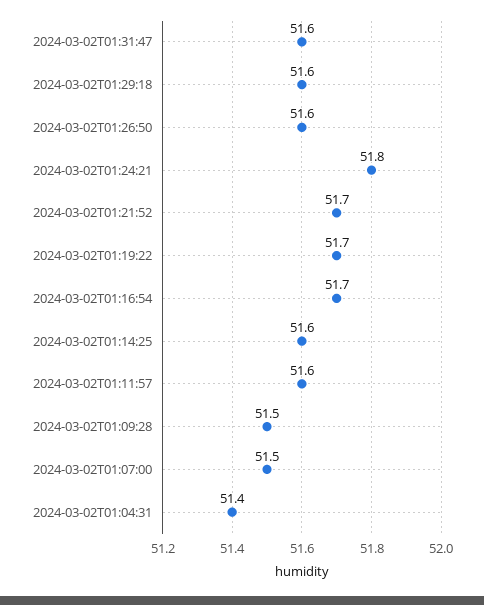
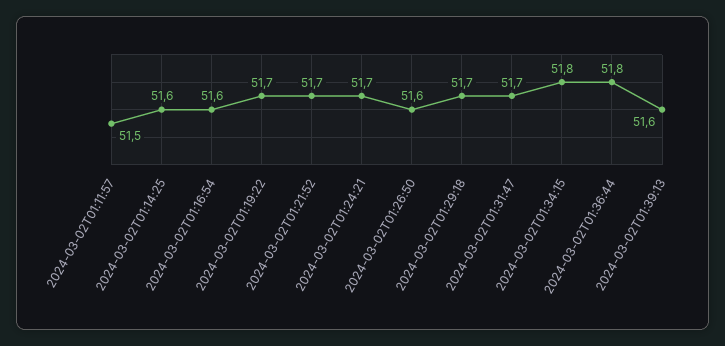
2024-03-02T01:31:47: 51.6 -> 51.7
2024-03-02T01:29:18: 51.6 -> 51.7
2024-03-02T01:24:21: 51.8 -> 51.7
2024-03-02T01:16:54: 51.7 -> 51.6
2024-03-02T01:11:57: 51.6 -> 51.5
2024-03-02T01:09:28: 51.5 -> none
2024-03-02T01:07:00: 51.5 -> none
2024-03-02T01:04:31: 51.4 -> none
2024-03-02T01:34:15: none -> 51.8
2024-03-02T01:36:44: none -> 51.8
2024-03-02T01:39:13: none -> 51.6

